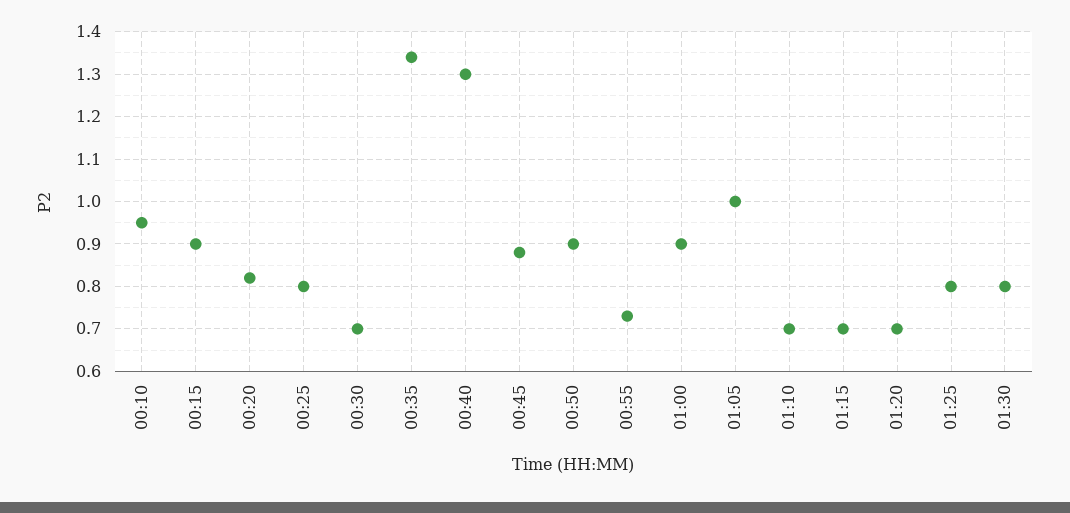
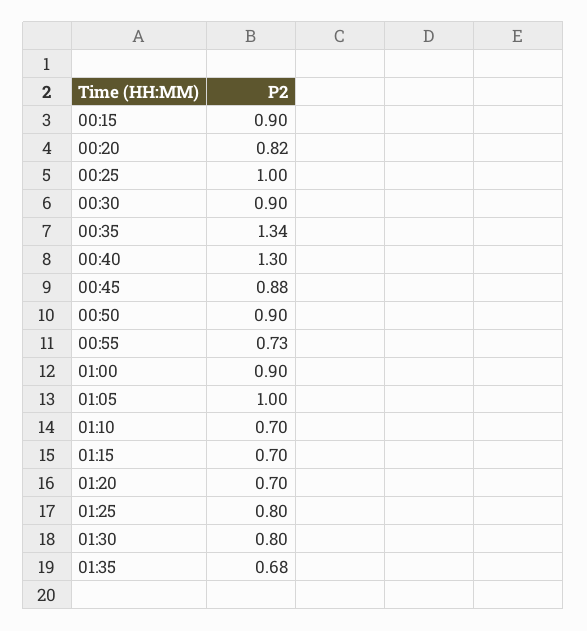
00:10: 0.95 -> none
00:25: 0.8 -> 1
00:30: 0.7 -> 0.9
01:35: none -> 0.68

